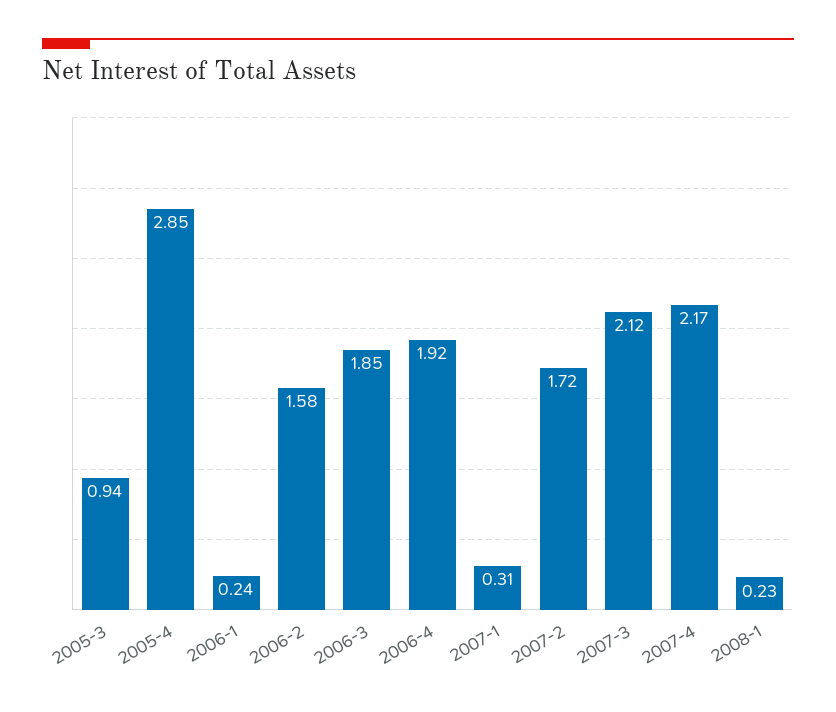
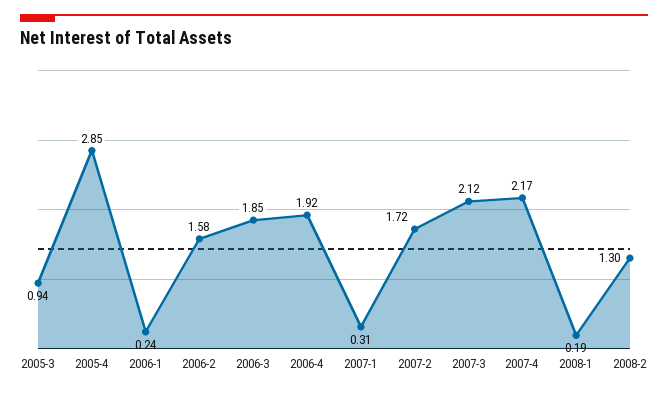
2008-1: 0.23 -> 0.19
2008-2: none -> 1.3

